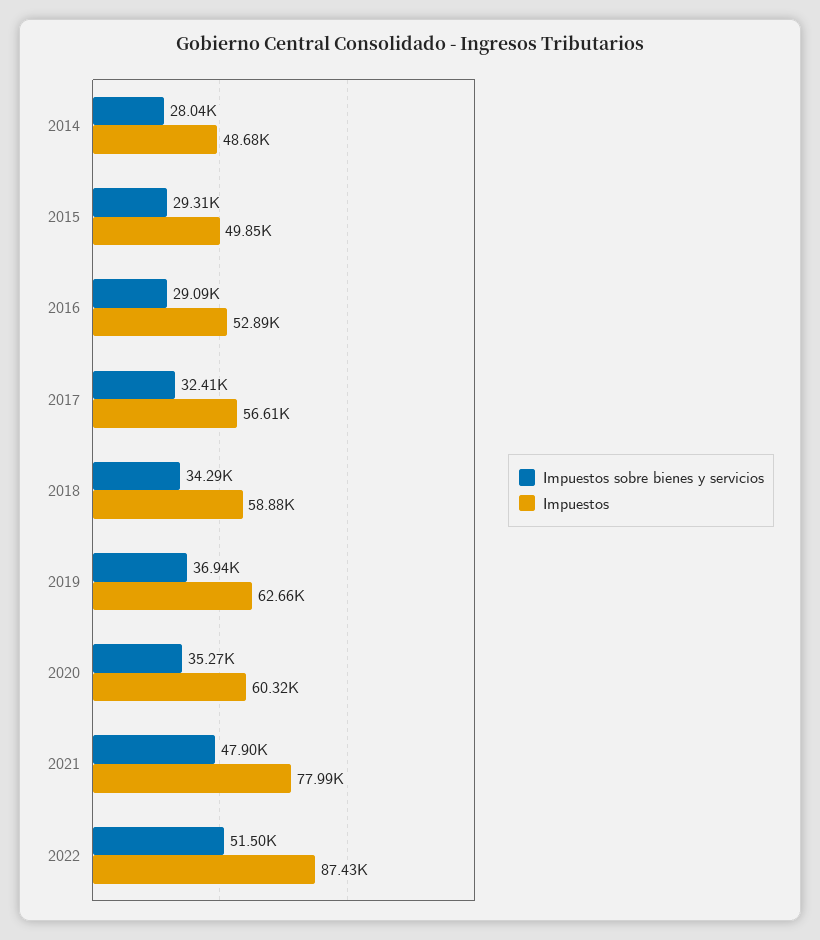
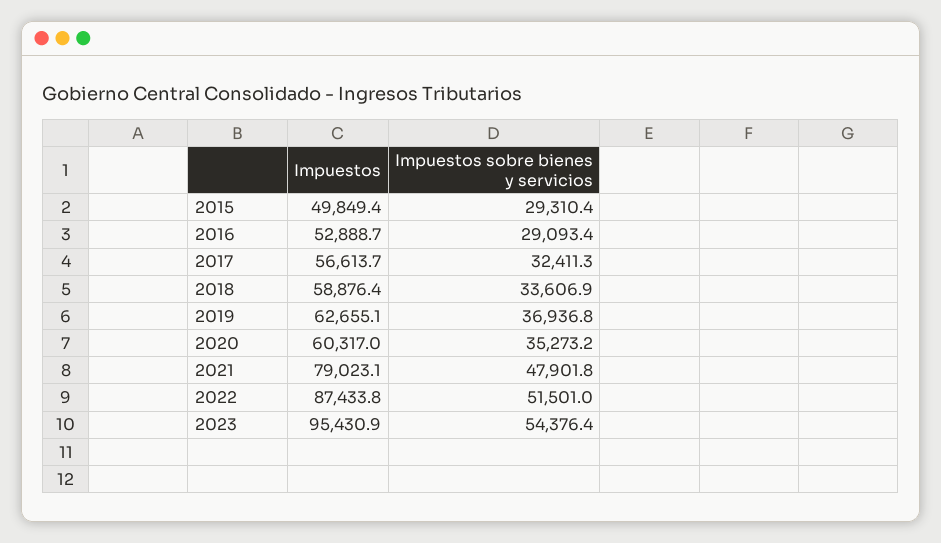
Impuestos sobre bienes y servicios, 2014: 28040 -> none
Impuestos, 2014: 48680 -> none
Impuestos sobre bienes y servicios, 2018: 34290 -> 33606.9
Impuestos, 2021: 77990 -> 79023.1
Impuestos, 2023: none -> 95430.9
Impuestos sobre bienes y servicios, 2023: none -> 54376.4

